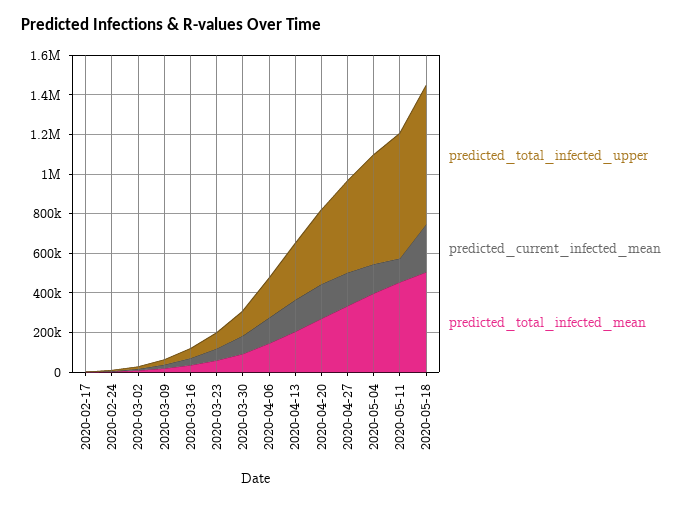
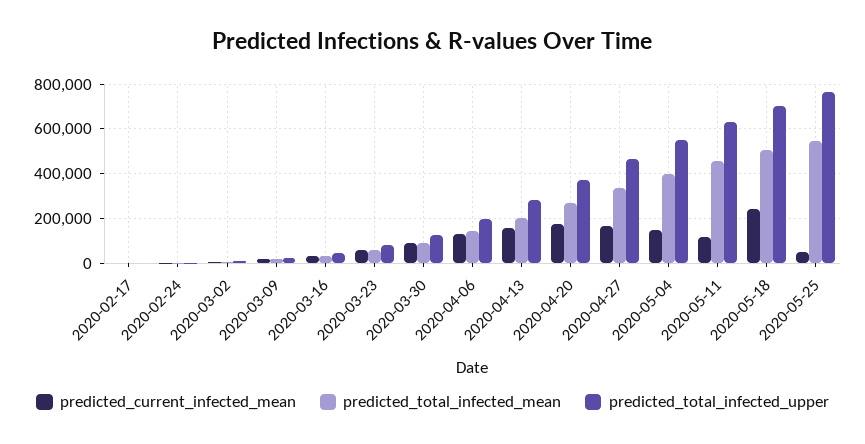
predicted_current_infected_mean, 2020-05-25: none -> 50000
predicted_total_infected_mean, 2020-05-25: none -> 550000
predicted_total_infected_upper, 2020-05-25: none -> 750000

